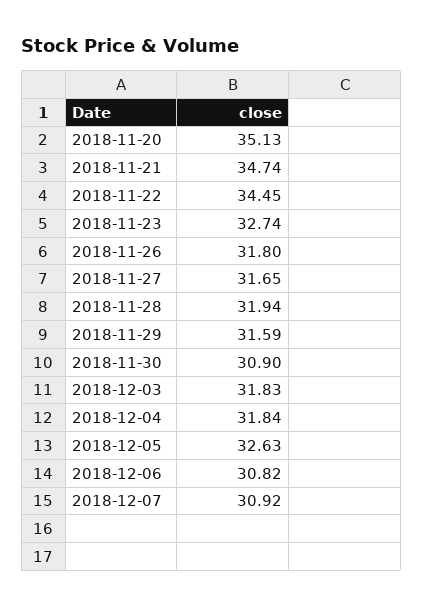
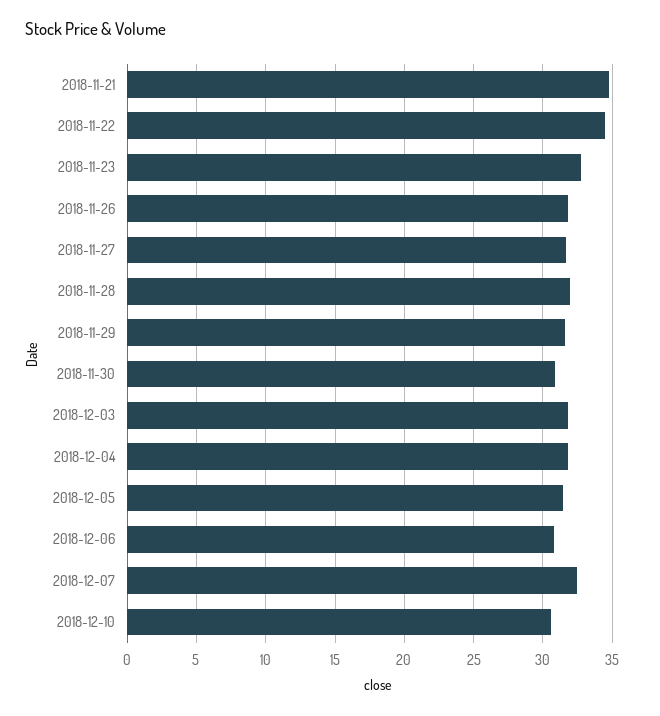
2018-11-20: 35.13 -> none
2018-12-05: 32.63 -> 31.5
2018-12-07: 30.92 -> 32.5
2018-12-10: none -> 30.5

